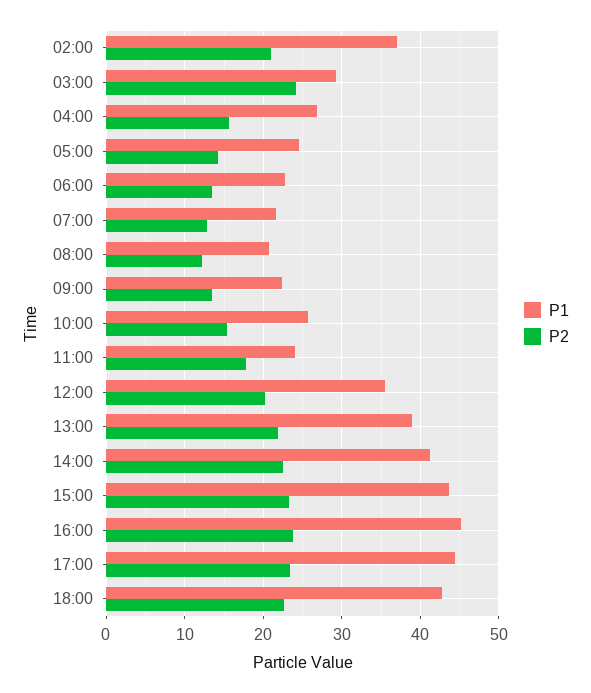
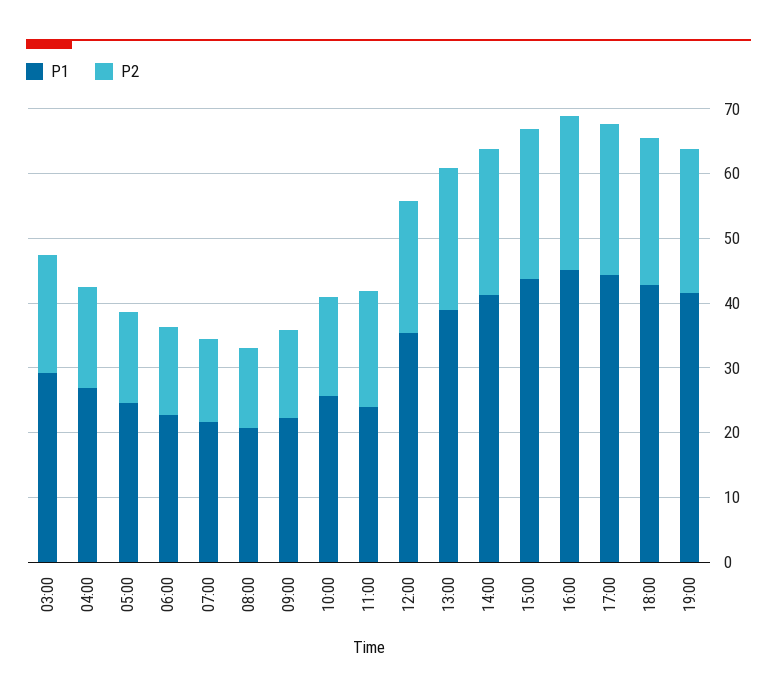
P1, 02:00: 37 -> none
P2, 02:00: 21 -> none
P2, 03:00: 24 -> 18
P1, 19:00: none -> 42
P2, 19:00: none -> 22

